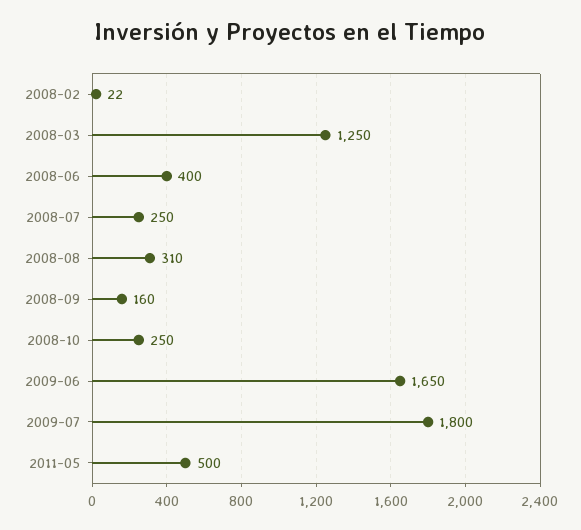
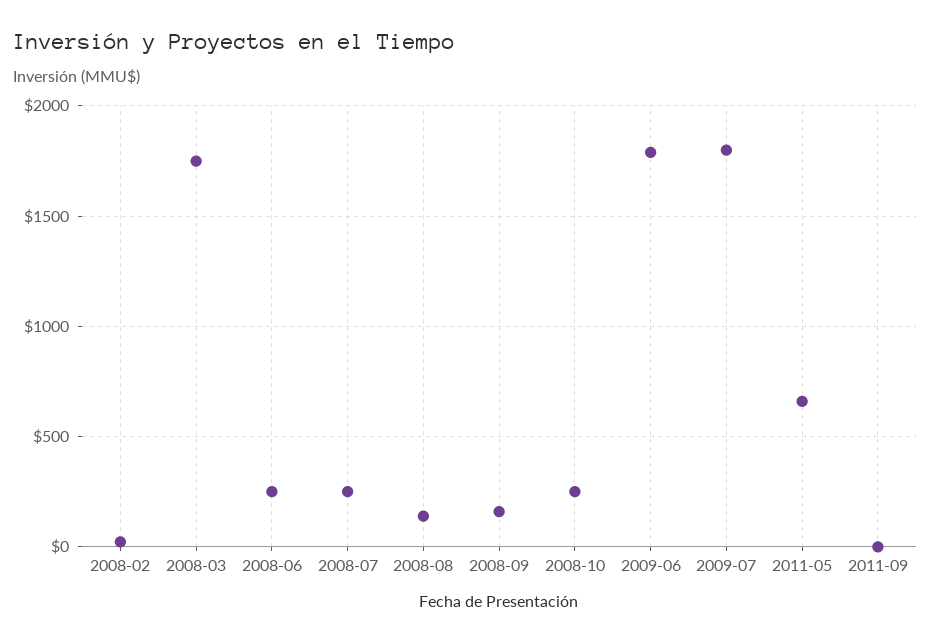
2008-03: 1250 -> 1750
2008-06: 400 -> 250
2008-08: 310 -> 150
2009-06: 1650 -> 1800
2011-05: 500 -> 650
2011-09: none -> 0

